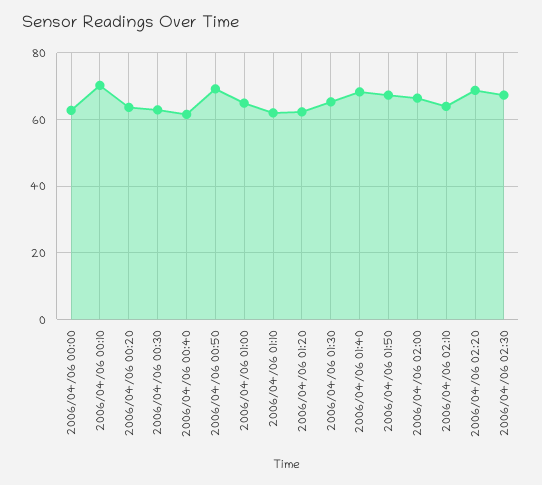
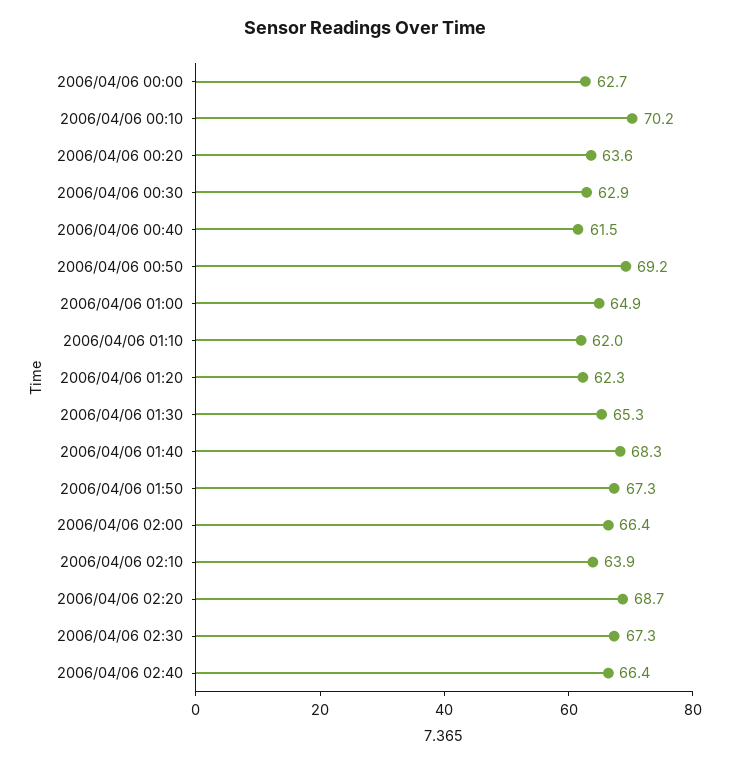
2006/04/06 02:40: none -> 66.4

